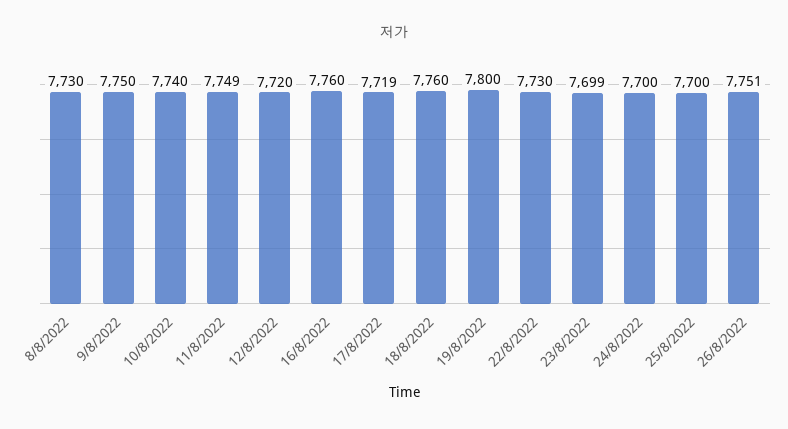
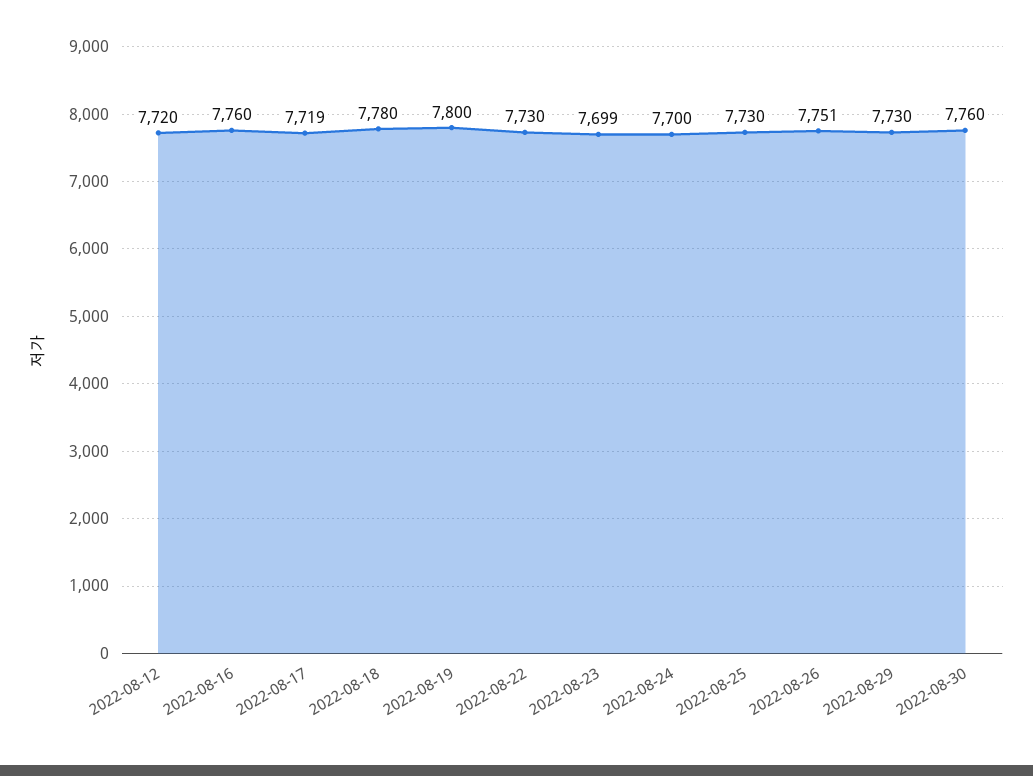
8/8/2022: 7730 -> none
9/8/2022: 7750 -> none
10/8/2022: 7740 -> none
11/8/2022: 7749 -> none
18/8/2022: 7760 -> 7780
25/8/2022: 7700 -> 7730
2022-08-29: none -> 7730
2022-08-30: none -> 7760

